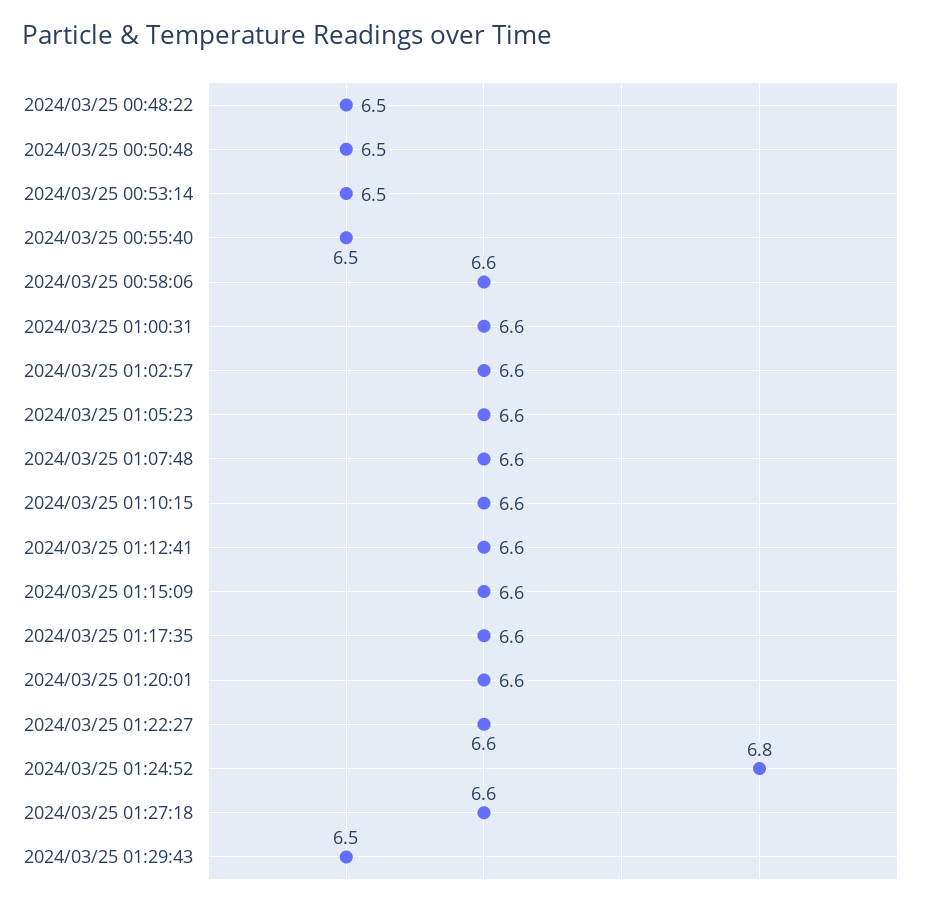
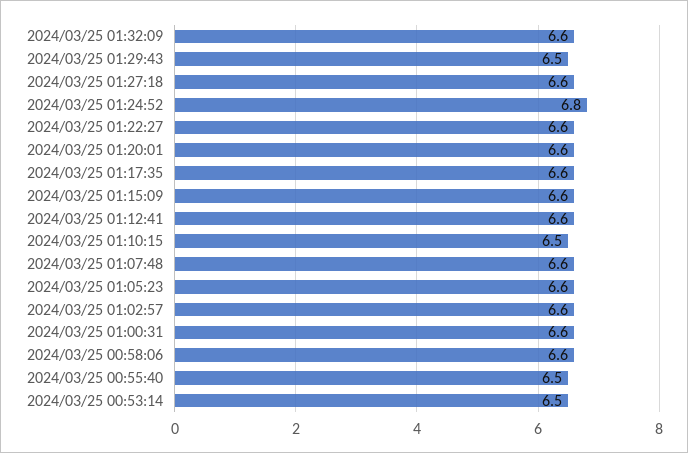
2024/03/25 00:48:22: 6.5 -> none
2024/03/25 00:50:48: 6.5 -> none
2024/03/25 01:10:15: 6.6 -> 6.5
2024/03/25 01:32:09: none -> 6.6

